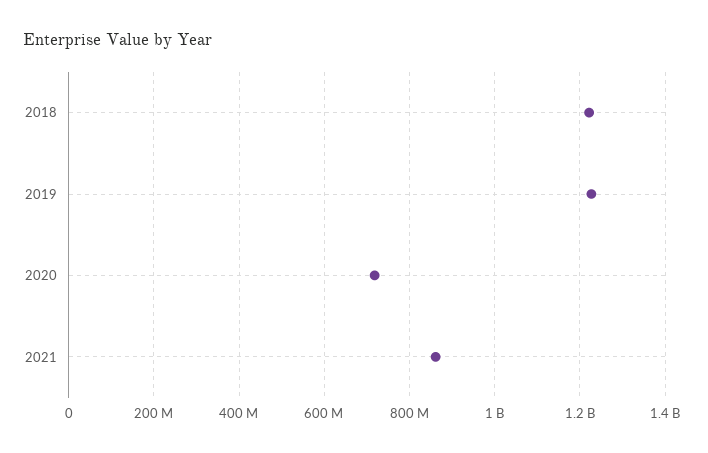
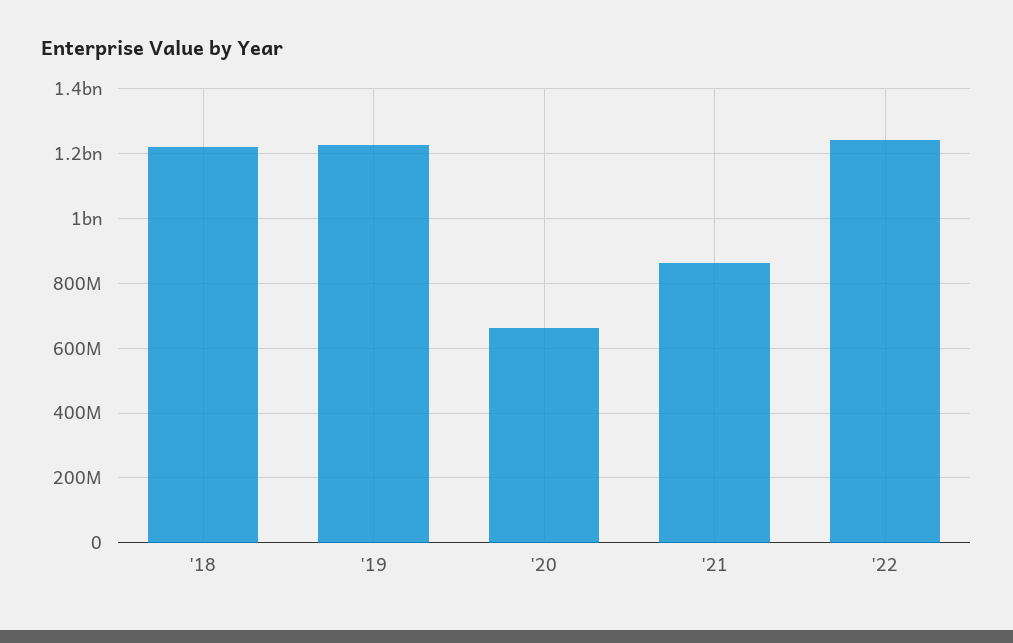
2020: 720000000 -> 660000000
'22: none -> 1240000000

